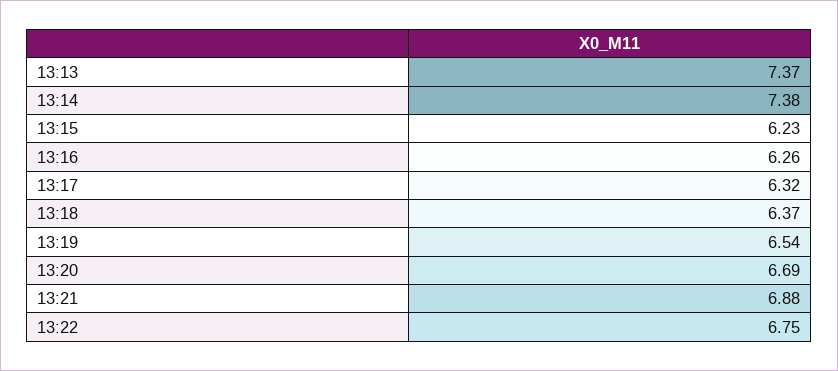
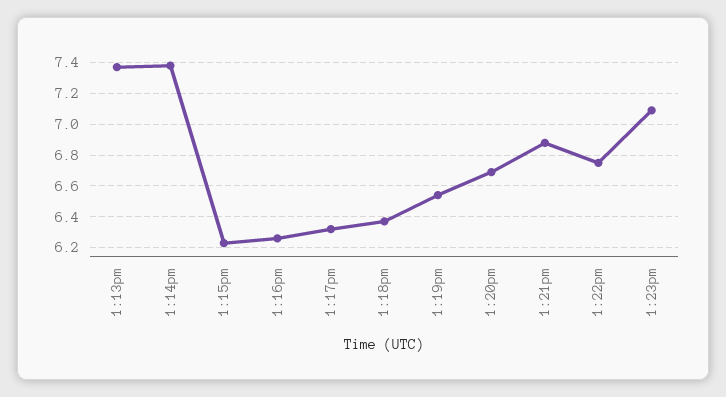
1:23pm: none -> 7.1

